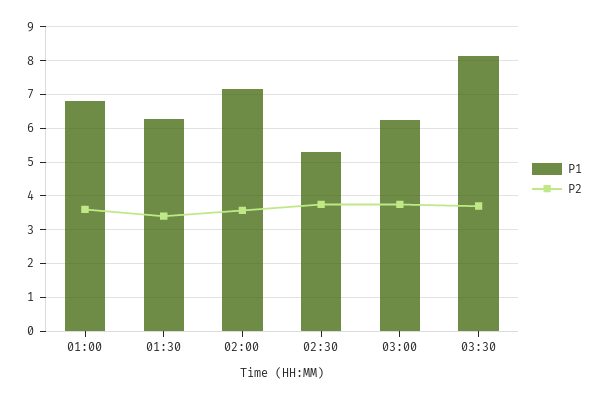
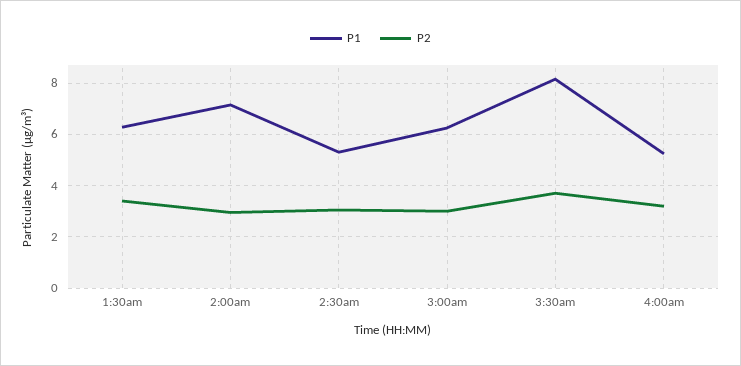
P1, 01:00: 6.8 -> none
P2, 01:00: 3.6 -> none
P2, 02:00: 3.6 -> 3
P2, 02:30: 3.8 -> 3
P2, 03:00: 3.8 -> 3
P1, 4:00am: none -> 5.25
P2, 4:00am: none -> 3.25

